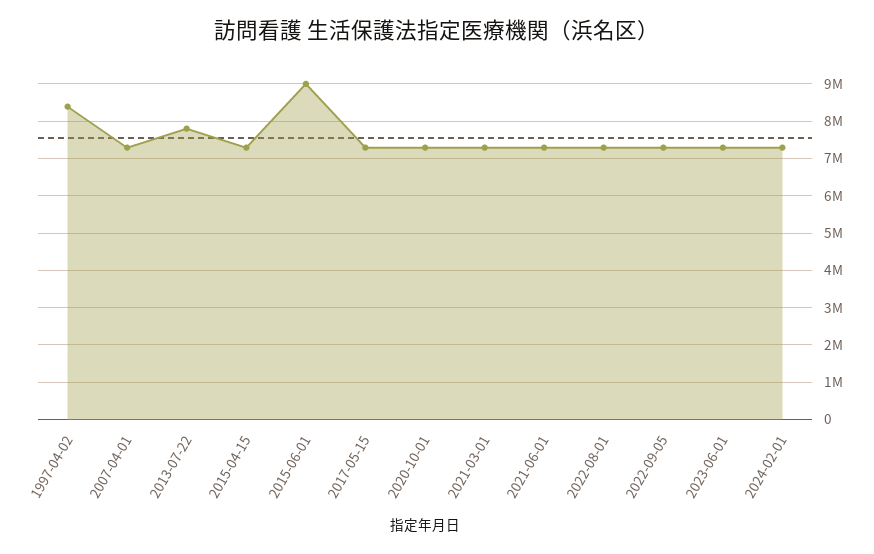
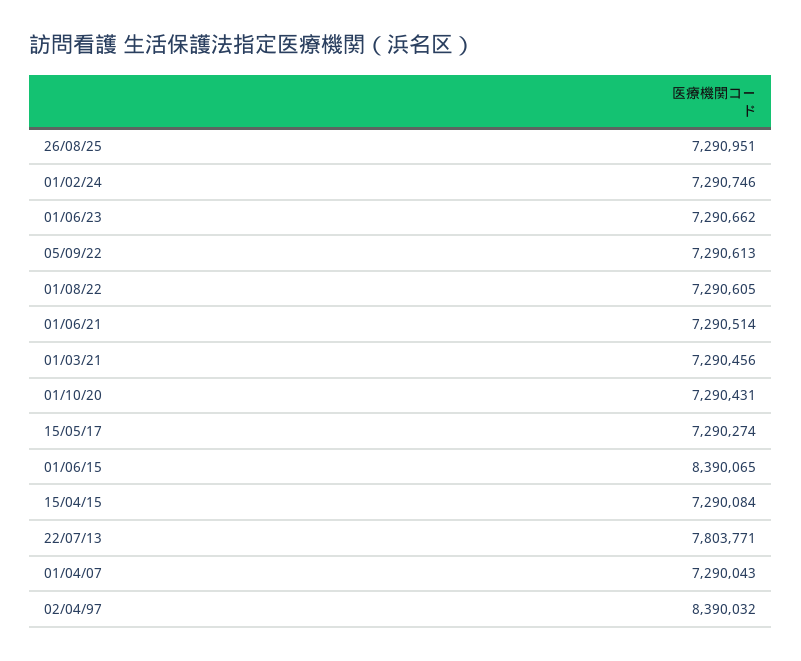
2015-06-01: 9000000 -> 8390065
26/08/25: none -> 7290951

